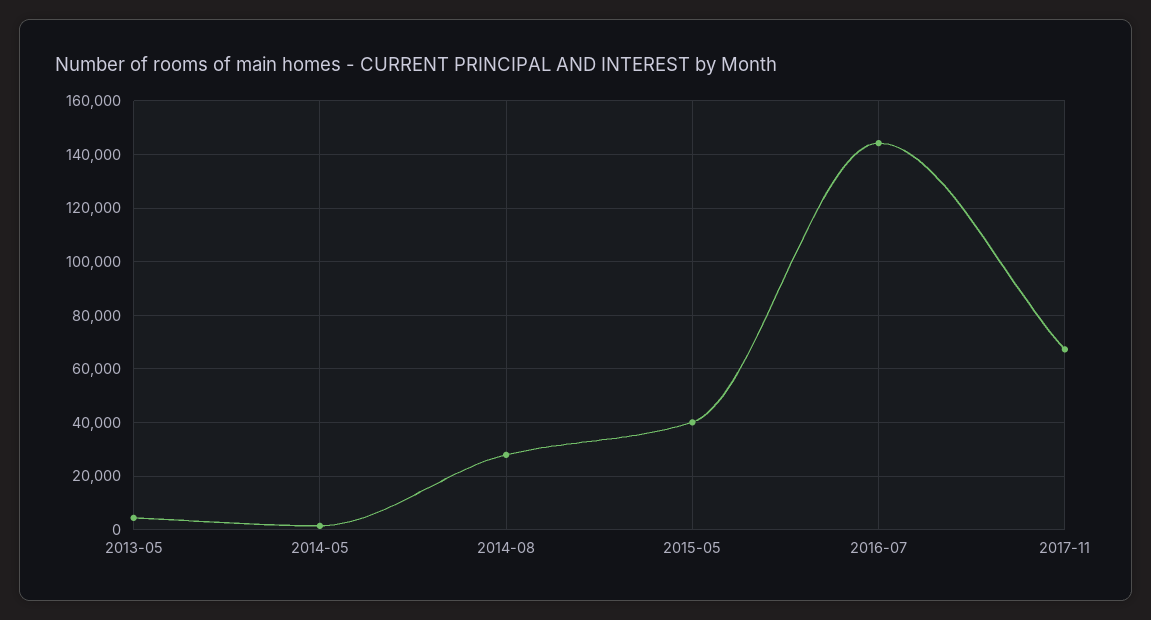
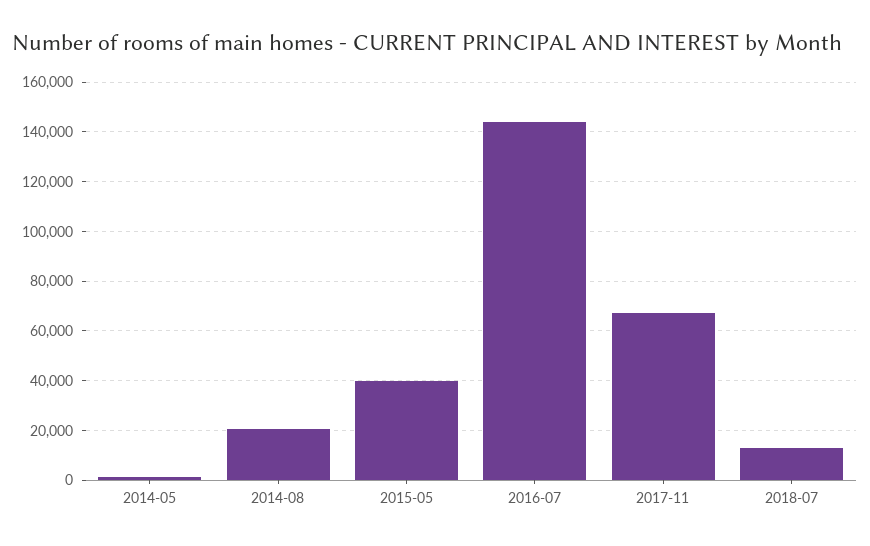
2013-05: 5000 -> none
2014-08: 27500 -> 20000
2018-07: none -> 12500

